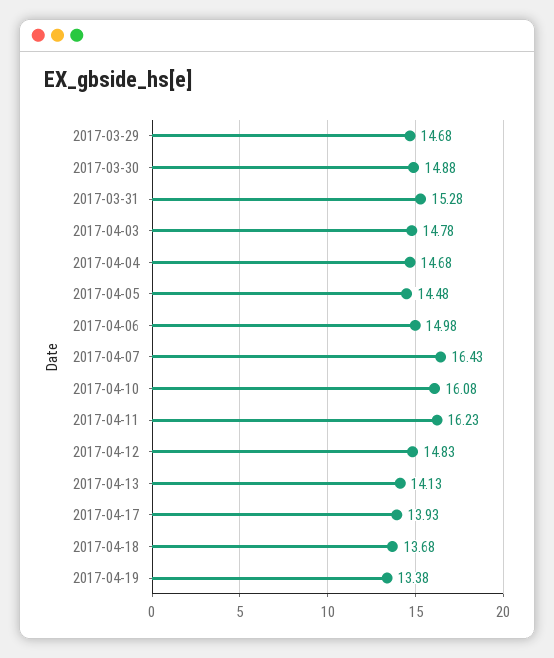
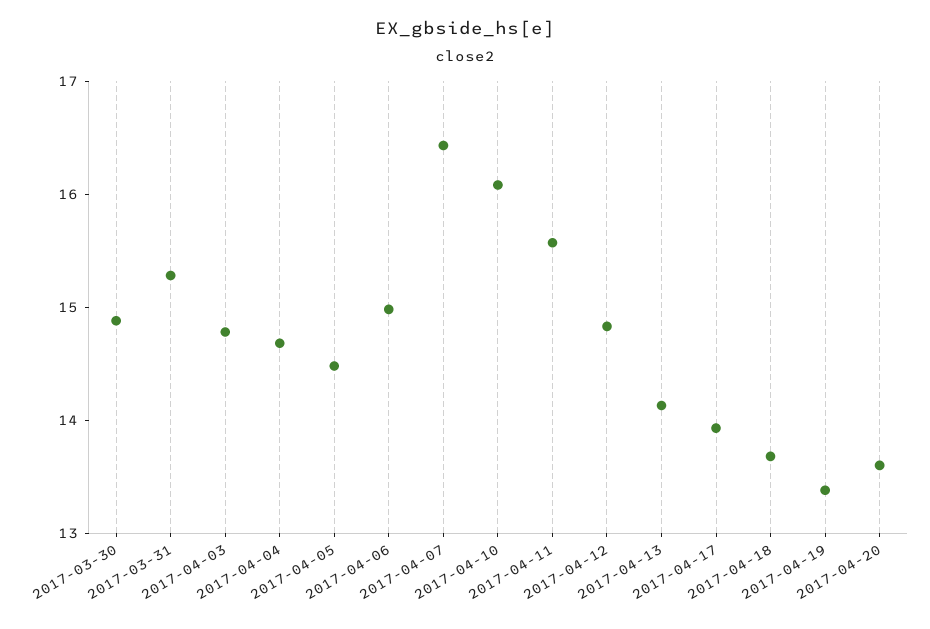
2017-03-29: 14.68 -> none
2017-04-11: 16.23 -> 15.6
2017-04-20: none -> 13.6

